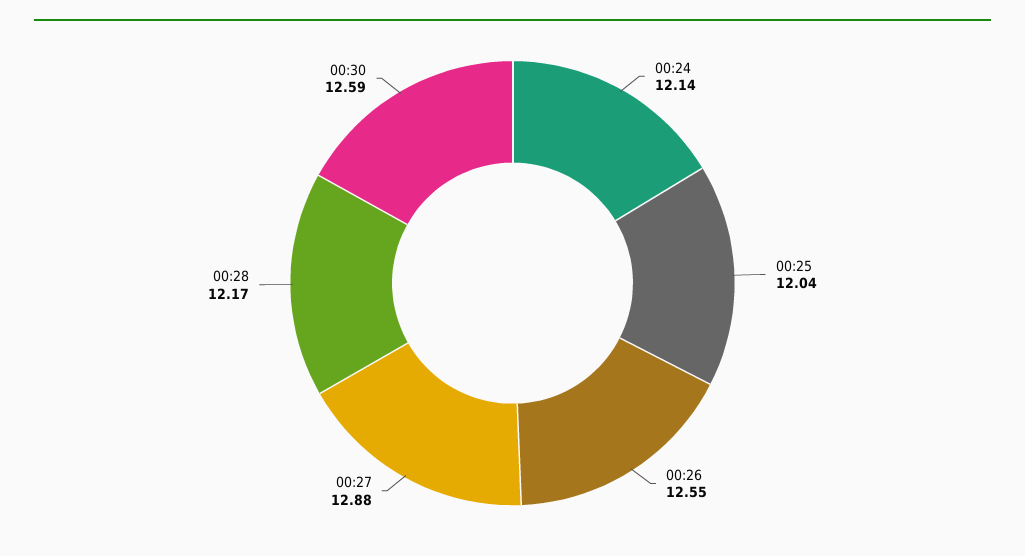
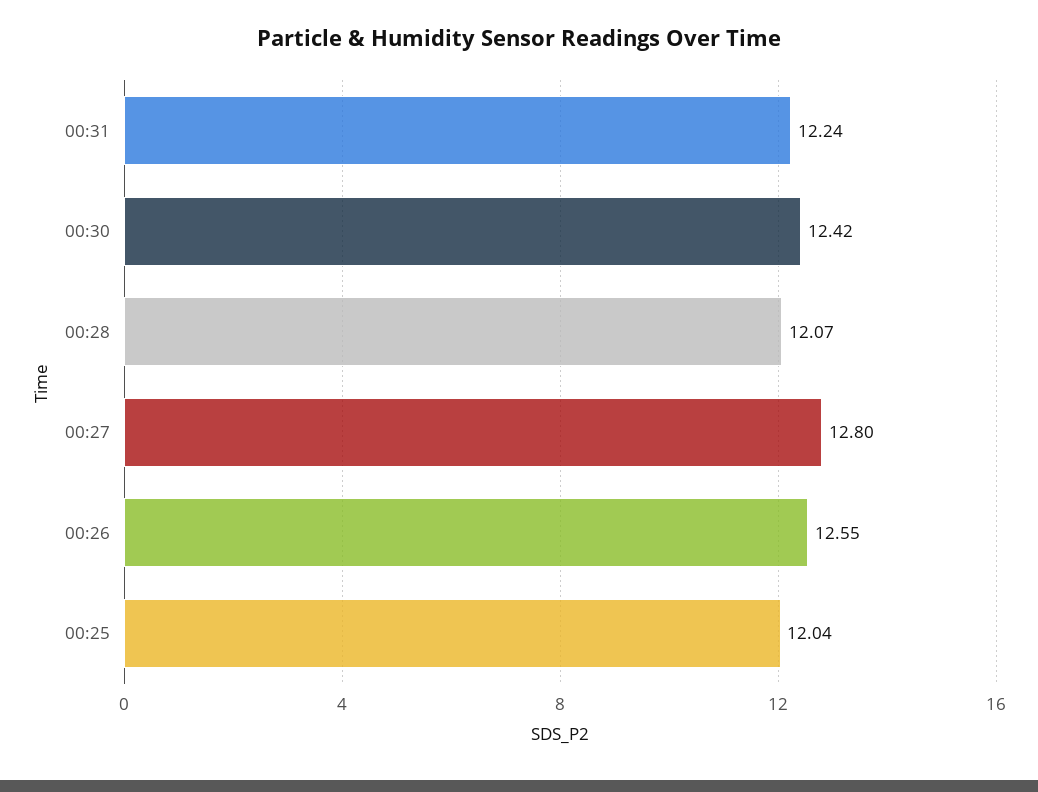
00:24: 12.14 -> none
00:27: 12.88 -> 12.8
00:28: 12.17 -> 12.07
00:30: 12.59 -> 12.42
00:31: none -> 12.24

